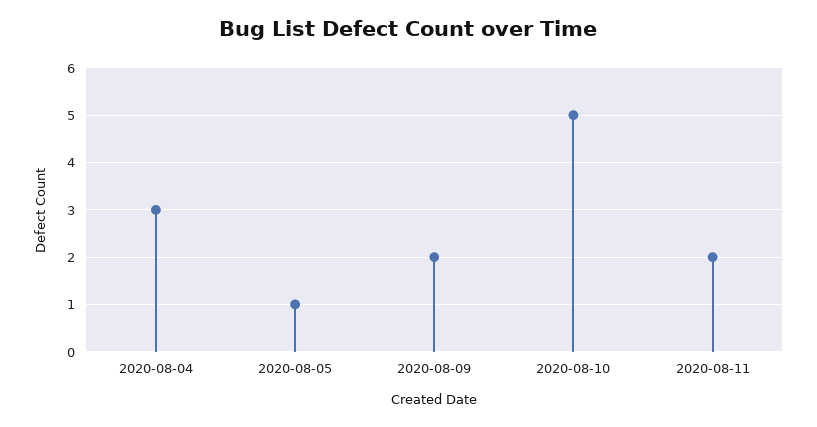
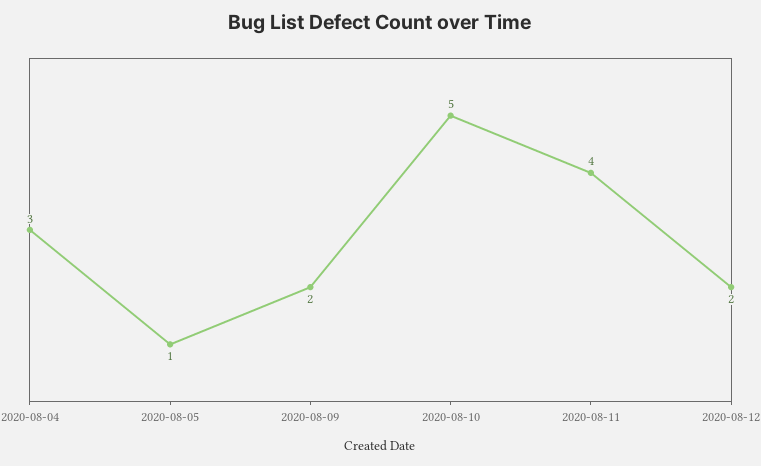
2020-08-11: 2 -> 4
2020-08-12: none -> 2

